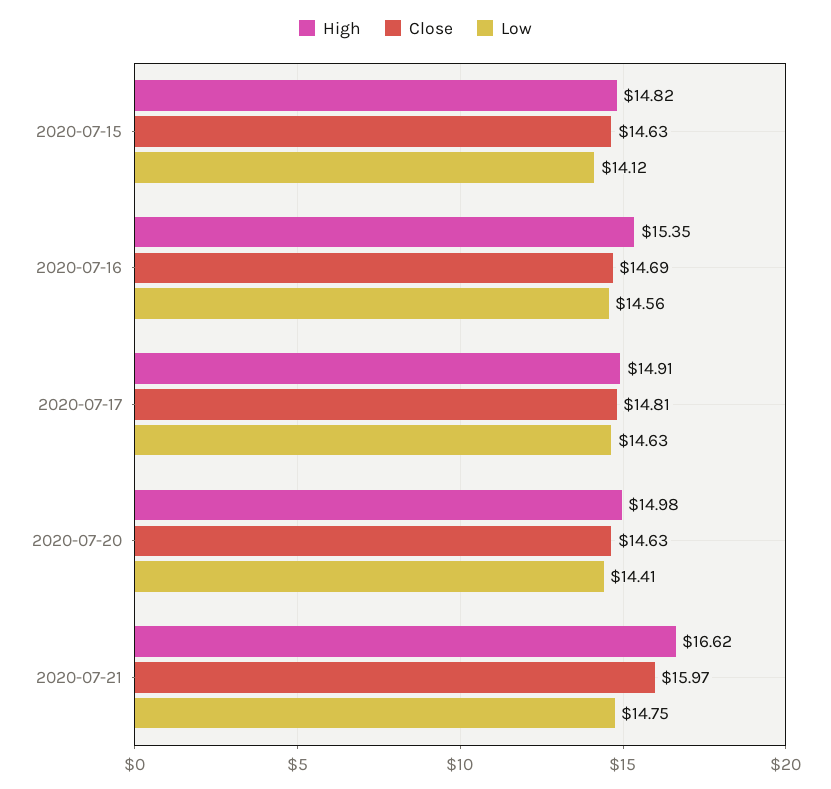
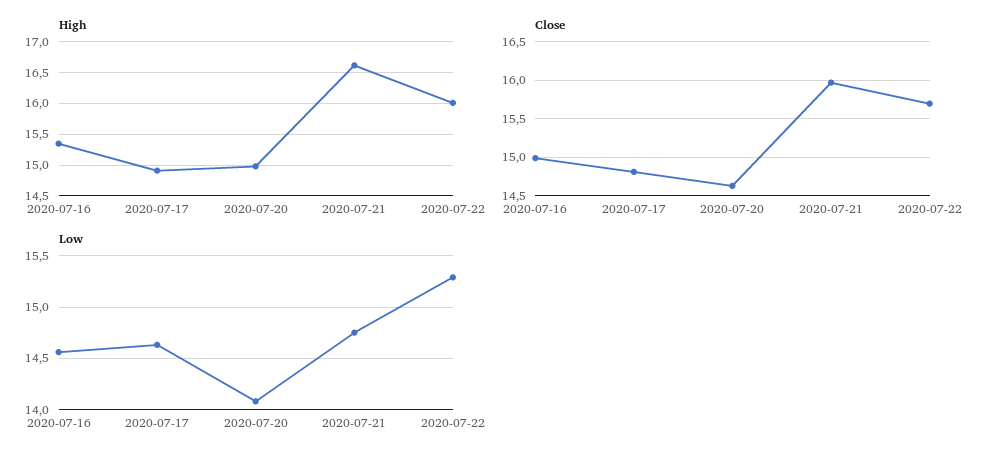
High, 2020-07-15: 14.82 -> none
Close, 2020-07-15: 14.63 -> none
Low, 2020-07-15: 14.12 -> none
Close, 2020-07-16: 14.69 -> 15
Low, 2020-07-20: 14.41 -> 14.1
High, 2020-07-22: none -> 16
Close, 2020-07-22: none -> 15.7
Low, 2020-07-22: none -> 15.3

